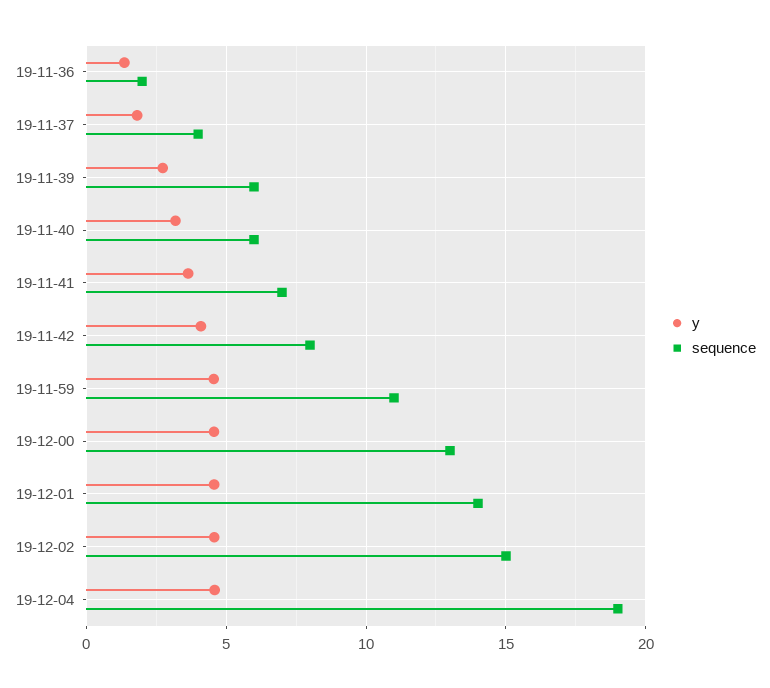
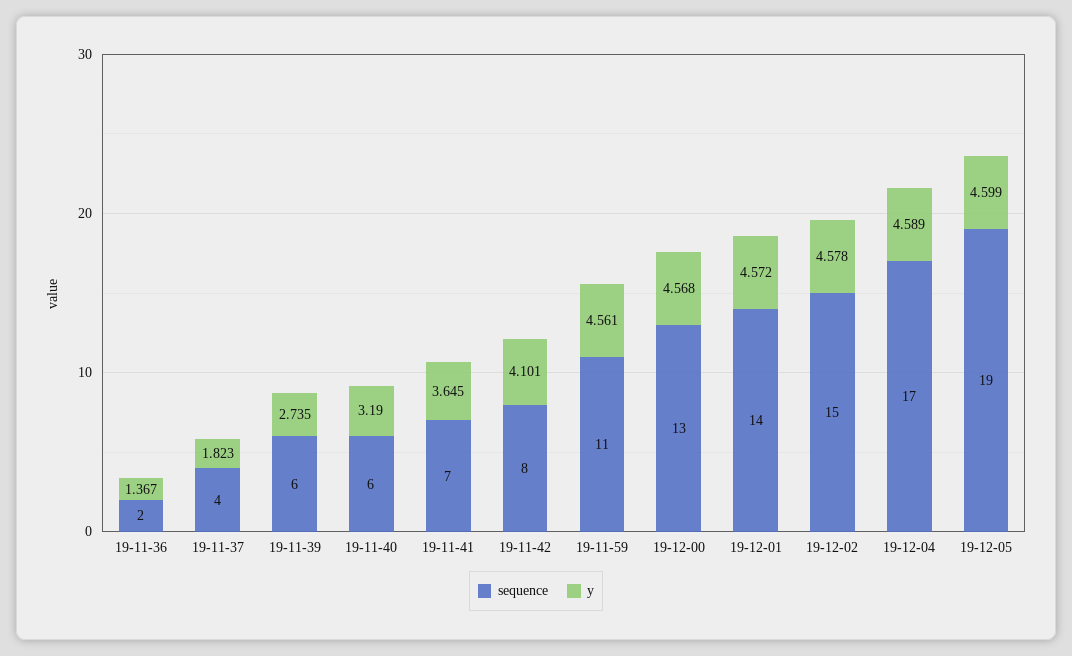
sequence, 19-12-04: 19 -> 17
sequence, 19-12-05: none -> 19
y, 19-12-05: none -> 4.599

